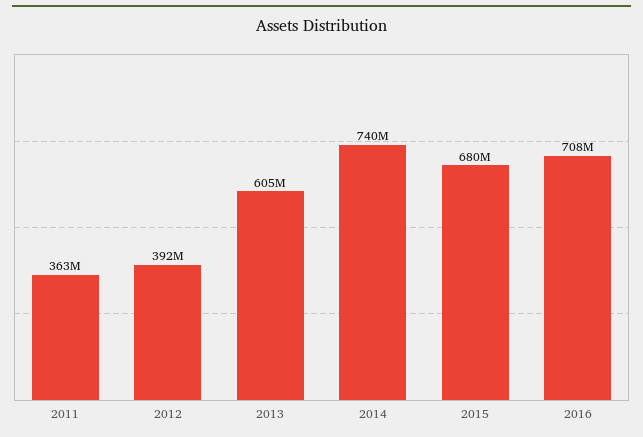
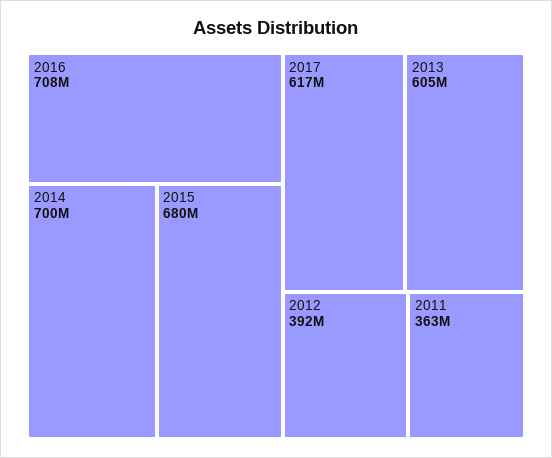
2014: 740000000 -> 700000000
2017: none -> 617000000

